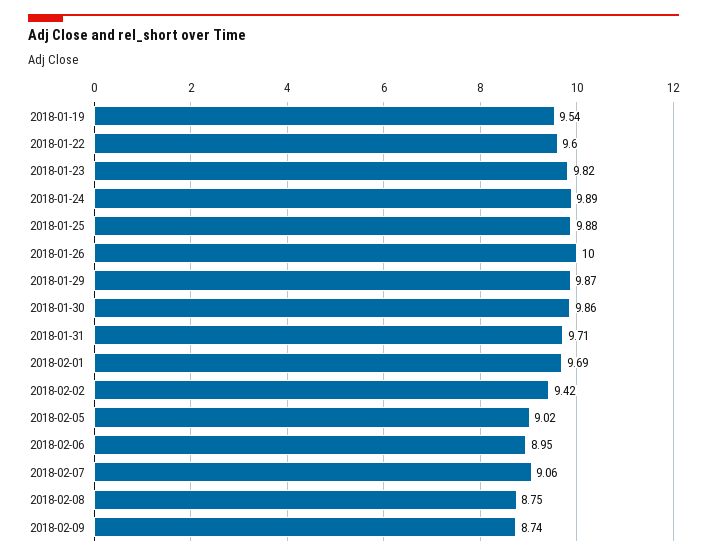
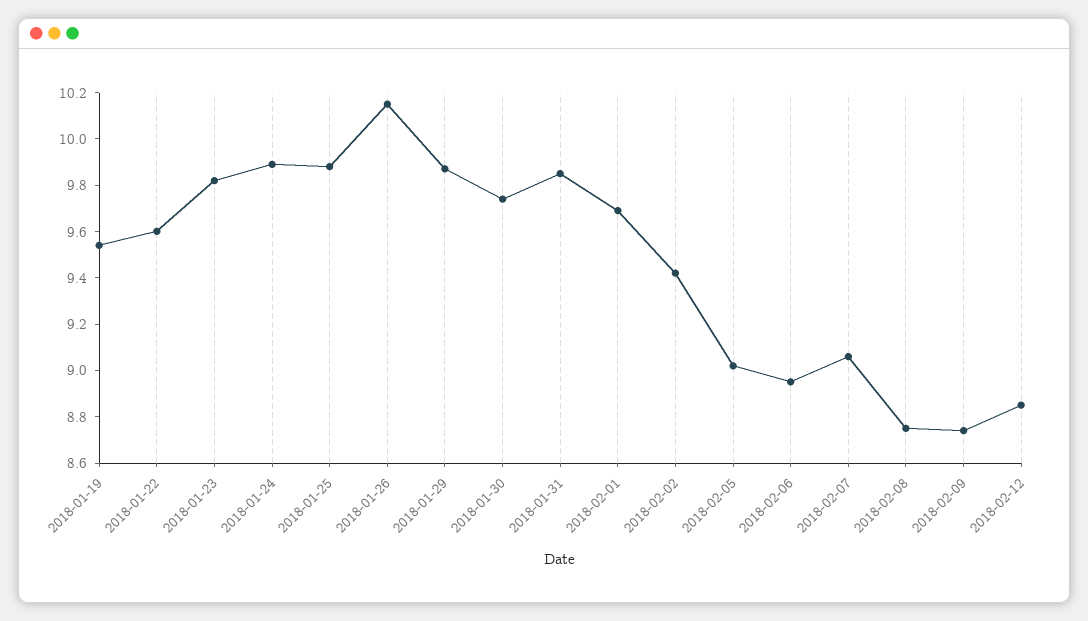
2018-01-26: 10 -> 10.15
2018-01-30: 9.86 -> 9.75
2018-01-31: 9.71 -> 9.85
2018-02-12: none -> 8.85

